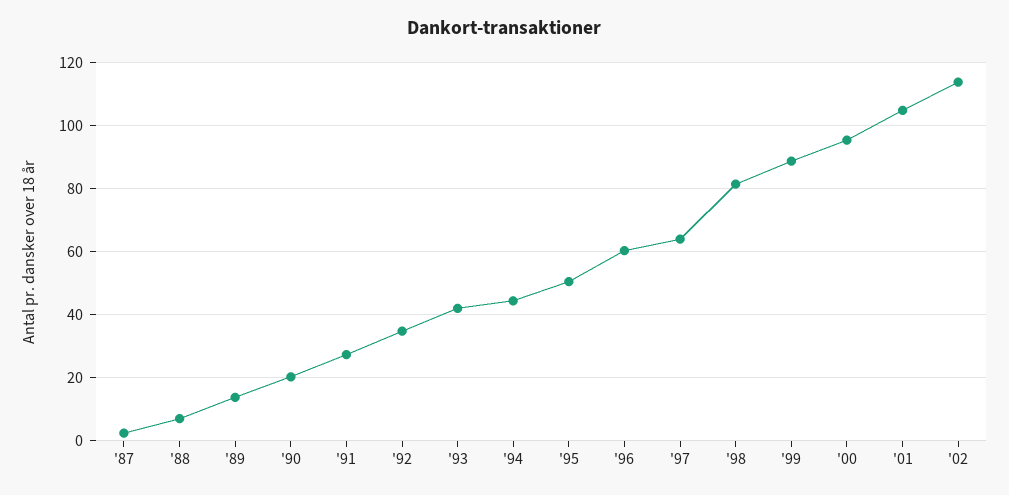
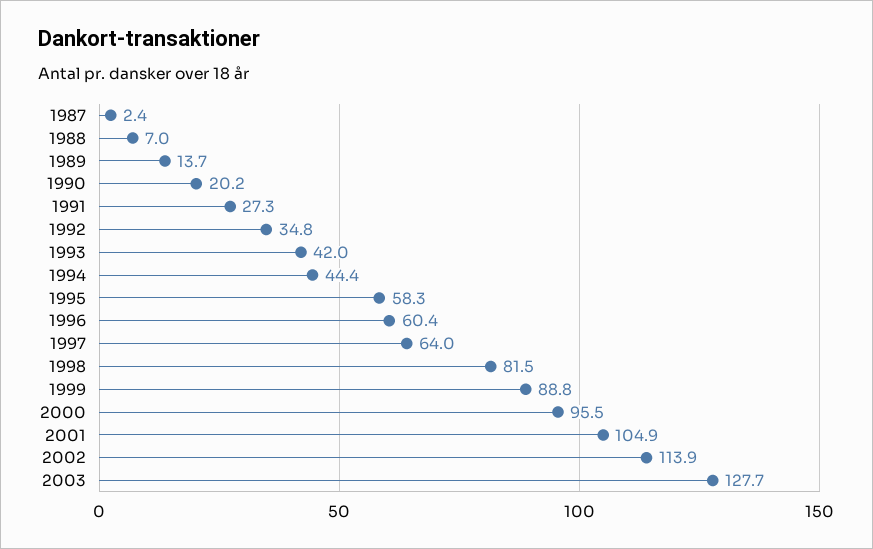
'95: 50 -> 58.3
2003: none -> 127.7

